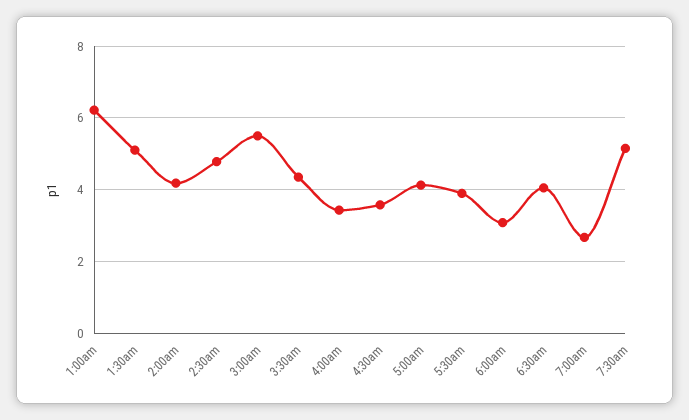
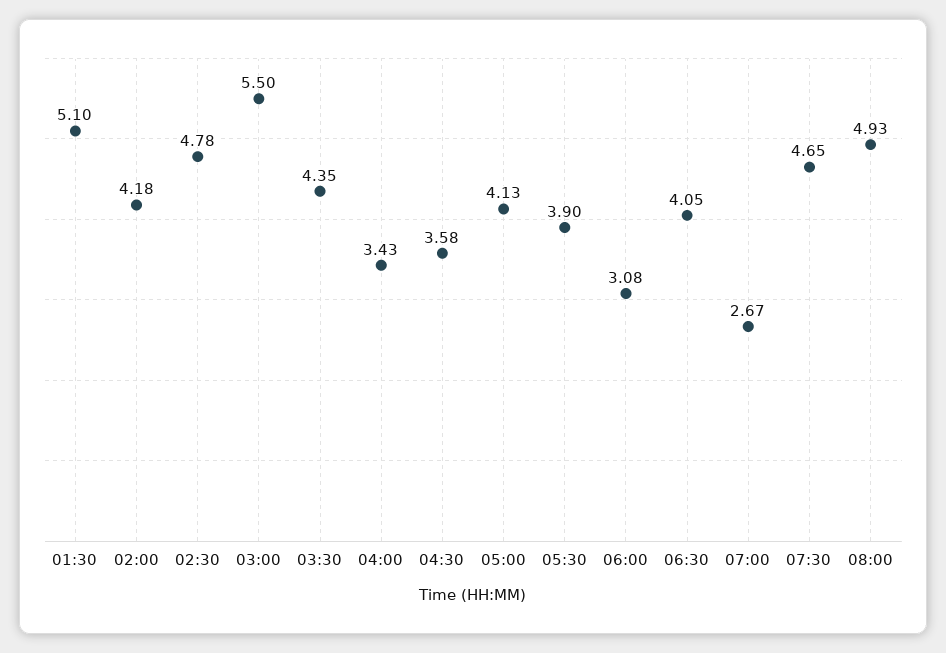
1:00am: 6.2 -> none
7:30am: 5.2 -> 4.65
08:00: none -> 4.93

